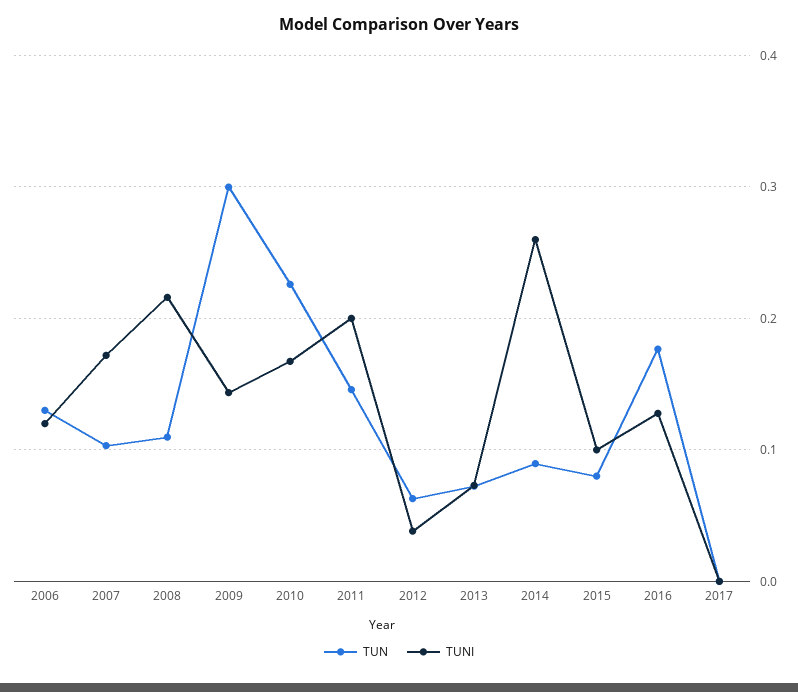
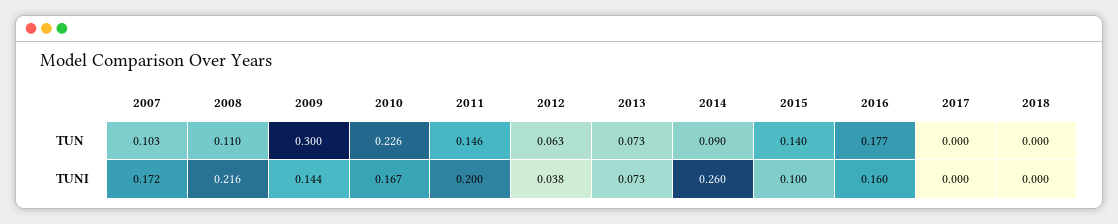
TUN, 2006: 0.13 -> none
TUNI, 2006: 0.12 -> none
TUN, 2015: 0.08 -> 0.14
TUNI, 2016: 0.13 -> 0.16
TUN, 2018: none -> 0
TUNI, 2018: none -> 0

